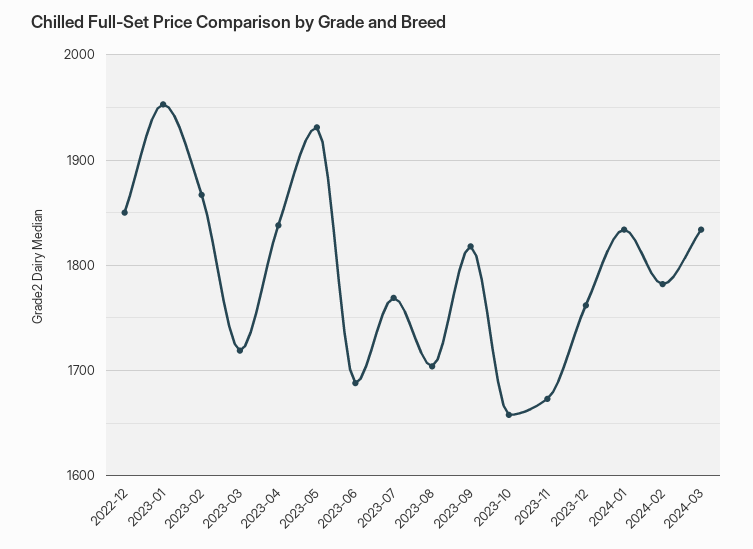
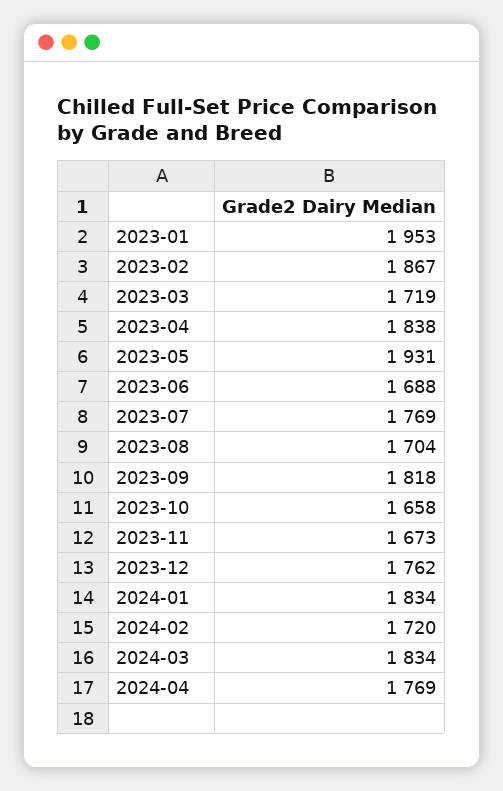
2022-12: 1850 -> none
2024-02: 1780 -> 1720
2024-04: none -> 1769

